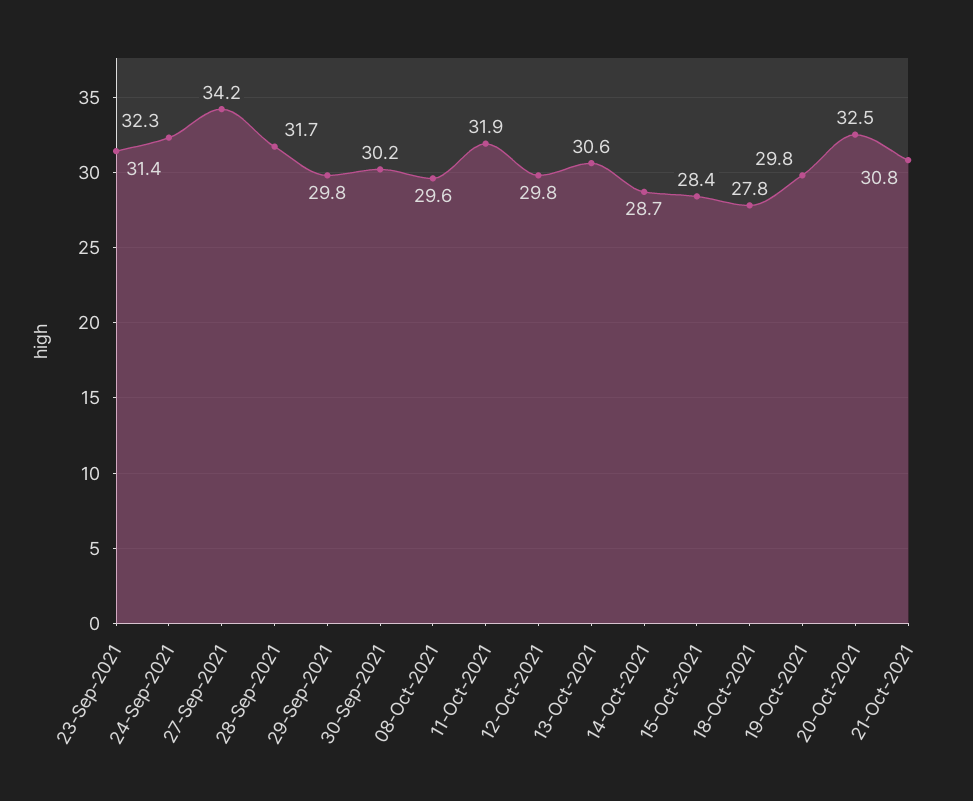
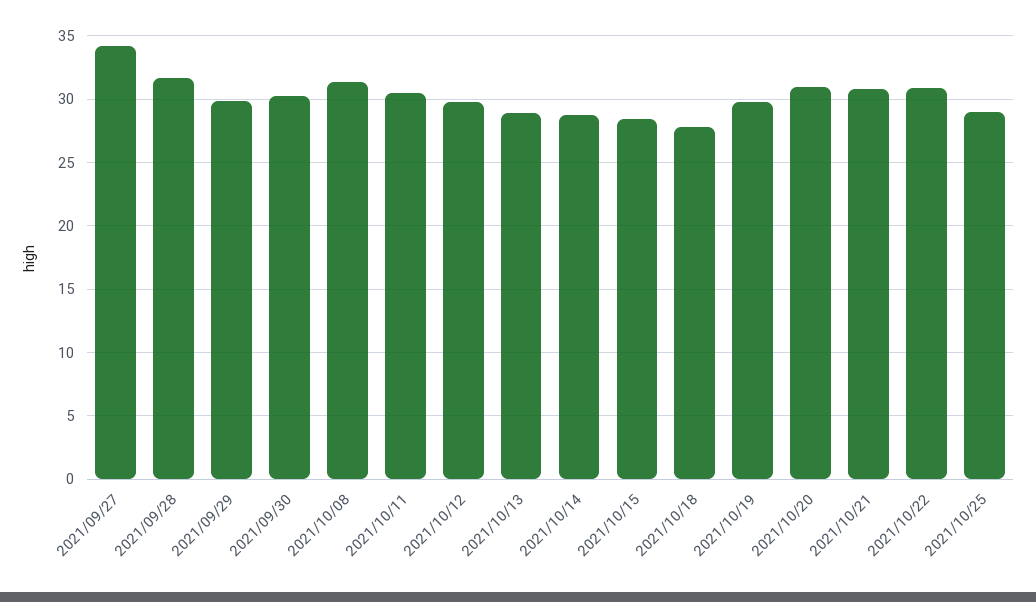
23-Sep-2021: 31.4 -> none
24-Sep-2021: 32.3 -> none
08-Oct-2021: 29.6 -> 31.5
11-Oct-2021: 31.9 -> 30.5
13-Oct-2021: 30.6 -> 29
20-Oct-2021: 32.5 -> 31
2021/10/22: none -> 31
2021/10/25: none -> 29

